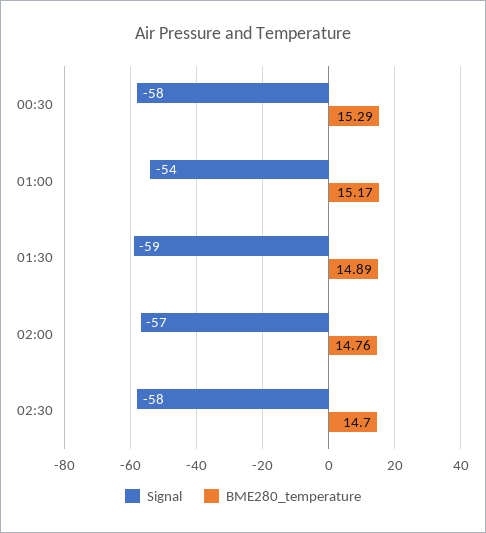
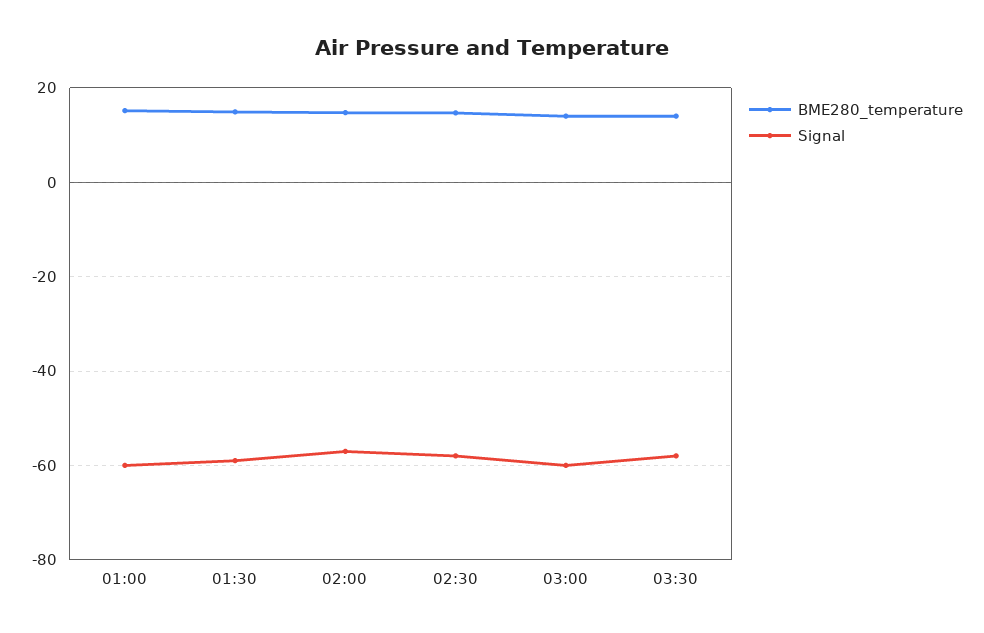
Signal, 00:30: -58 -> none
BME280_temperature, 00:30: 15.29 -> none
Signal, 01:00: -54 -> -60
BME280_temperature, 03:00: none -> 14
Signal, 03:00: none -> -60
BME280_temperature, 03:30: none -> 14
Signal, 03:30: none -> -58

